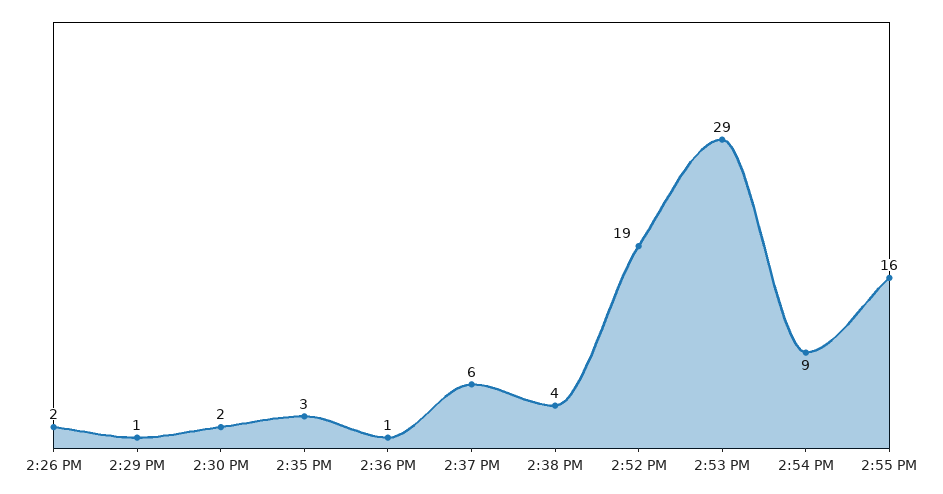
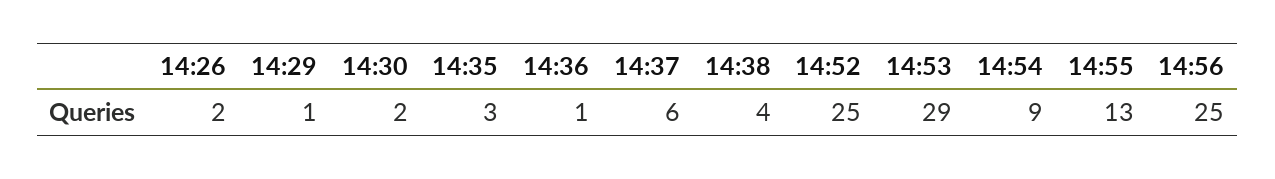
2:52 PM: 19 -> 25
2:55 PM: 16 -> 13
14:56: none -> 25

